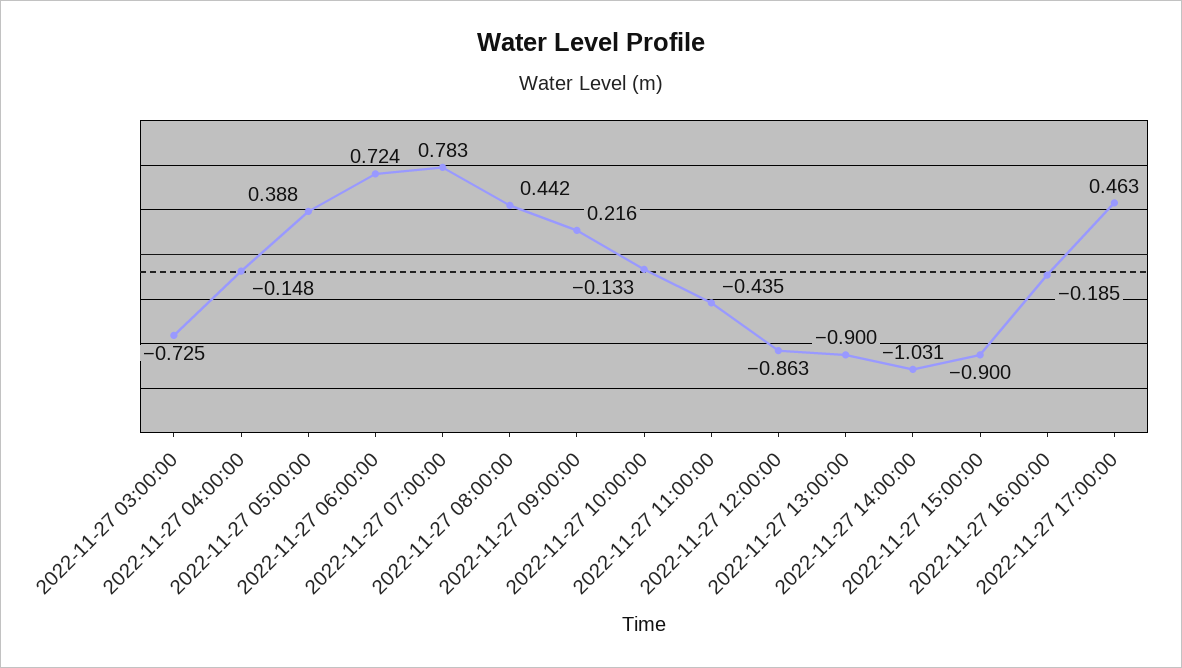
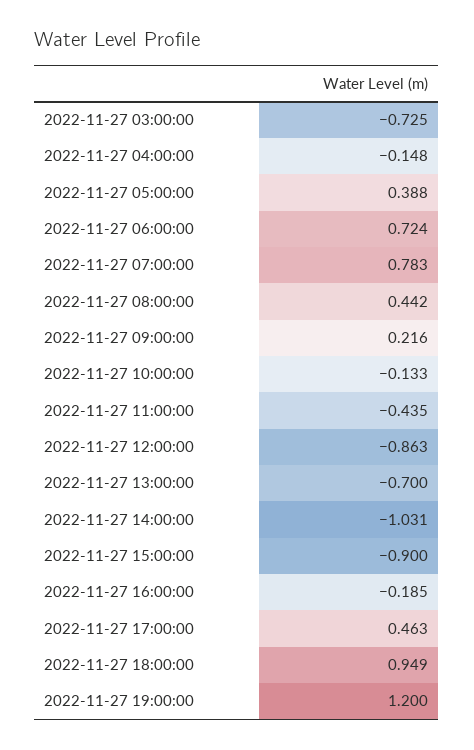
2022-11-27 13:00:00: -0.9 -> -0.7
2022-11-27 18:00:00: none -> 0.949
2022-11-27 19:00:00: none -> 1.2

